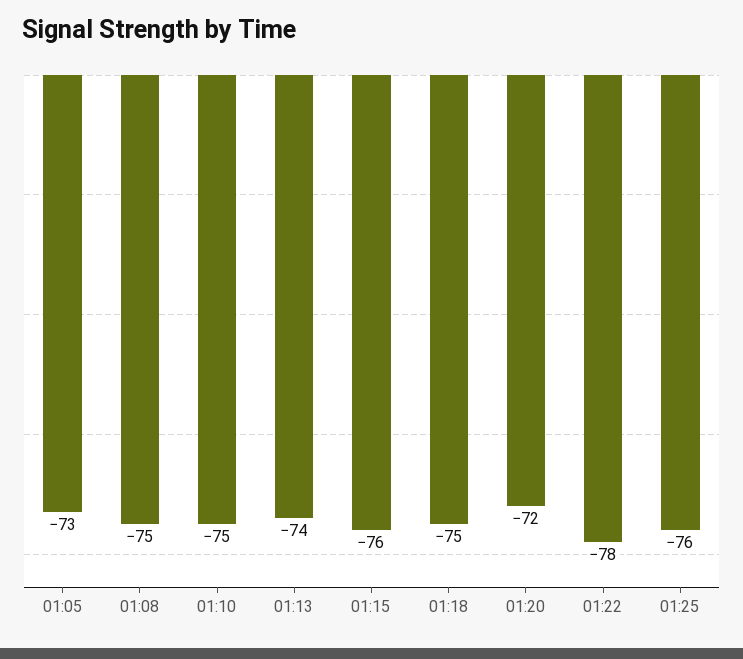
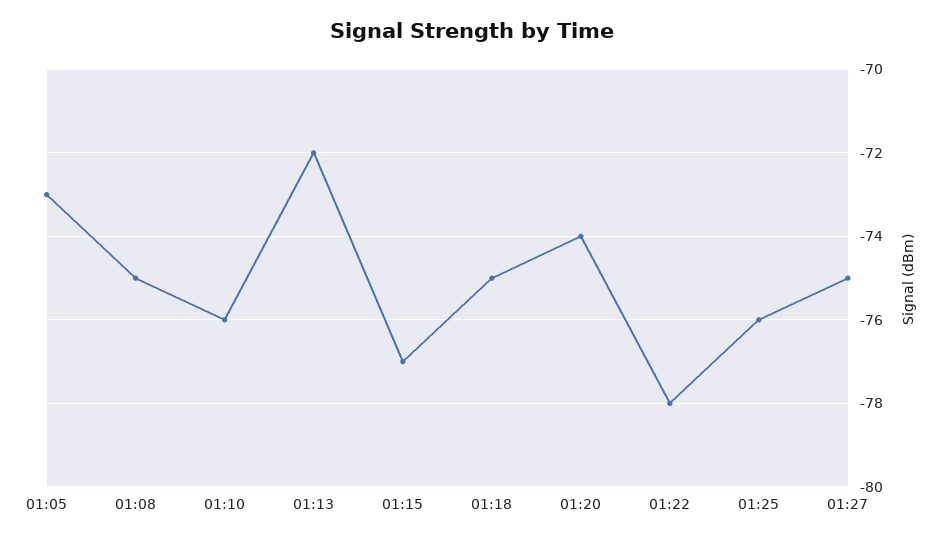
01:10: -75 -> -76
01:13: -74 -> -72
01:15: -76 -> -77
01:20: -72 -> -74
01:27: none -> -75

